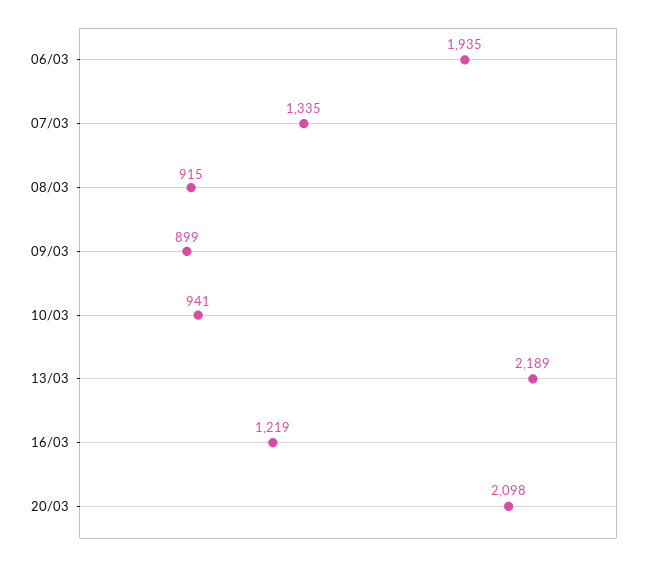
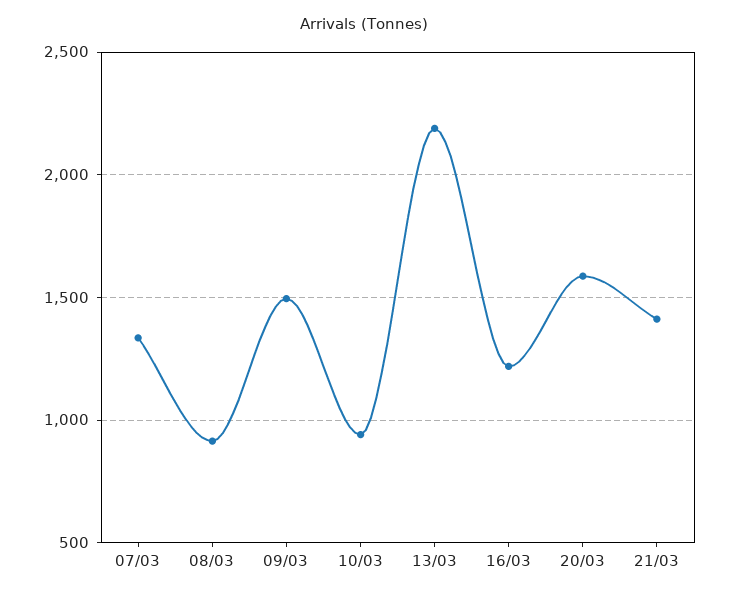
06/03: 1935 -> none
09/03: 899 -> 1500
20/03: 2098 -> 1600
21/03: none -> 1400

